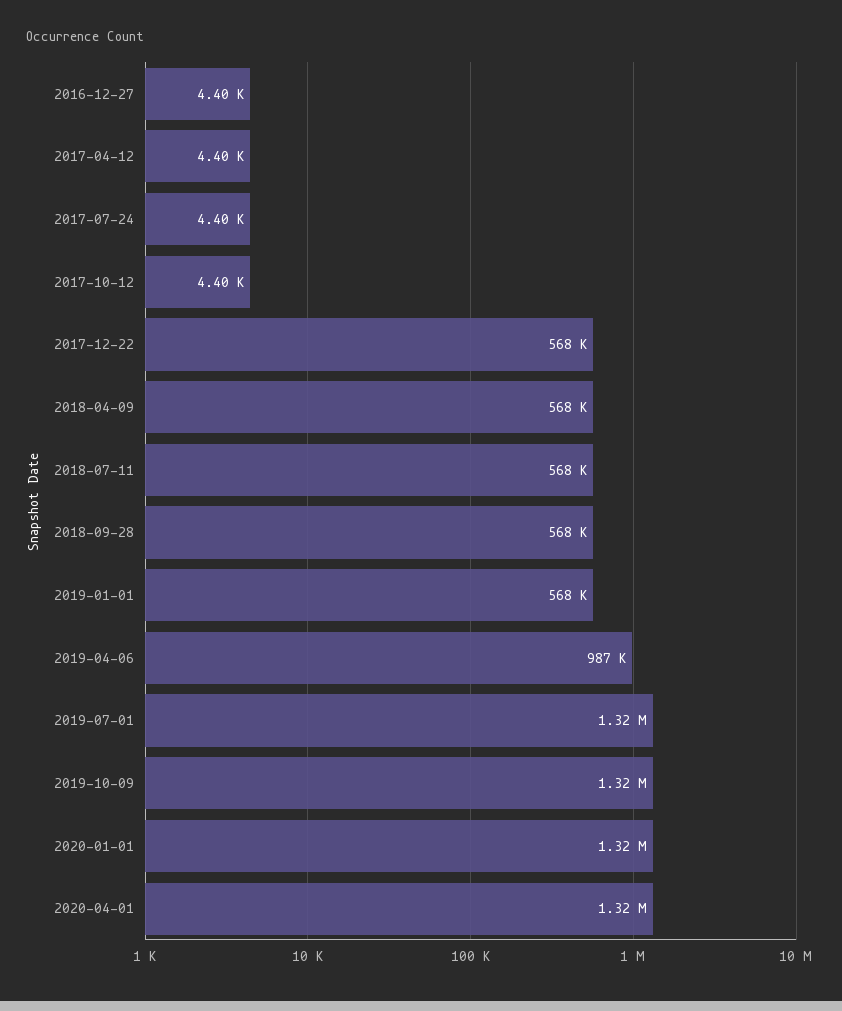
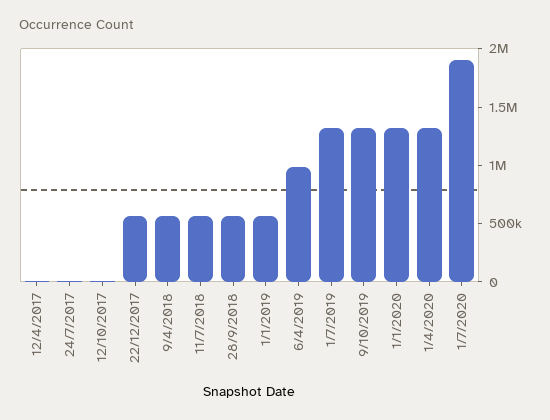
2016-12-27: 4400 -> none
1/7/2020: none -> 1900000

